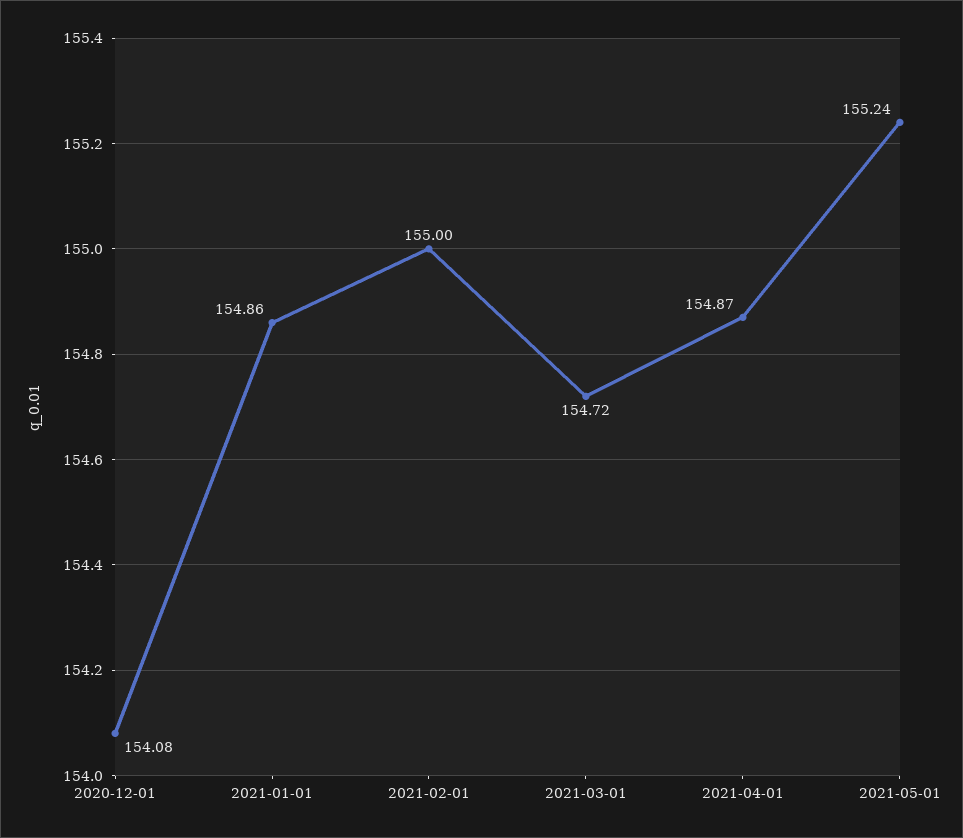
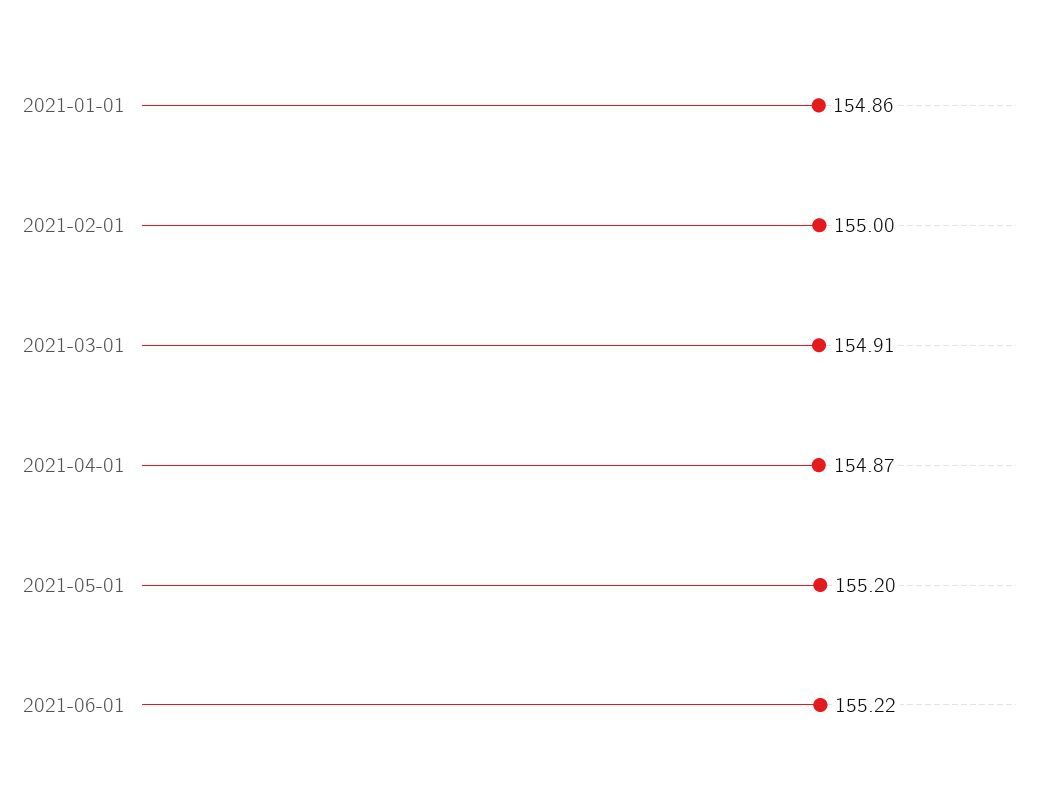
2020-12-01: 154.08 -> none
2021-03-01: 154.72 -> 154.91
2021-05-01: 155.24 -> 155.2
2021-06-01: none -> 155.22

